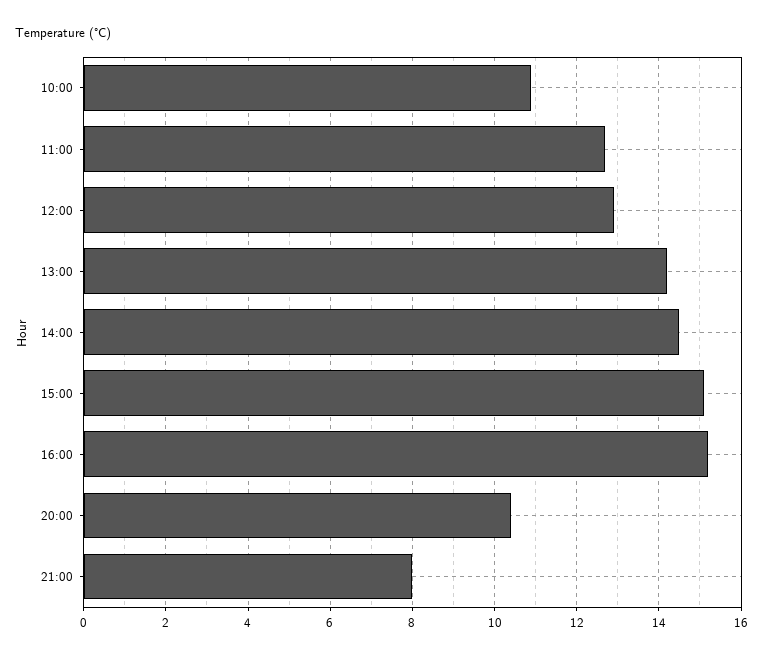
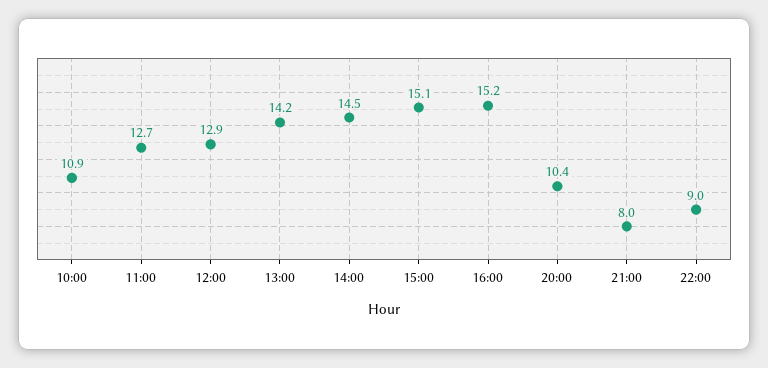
22:00: none -> 9

